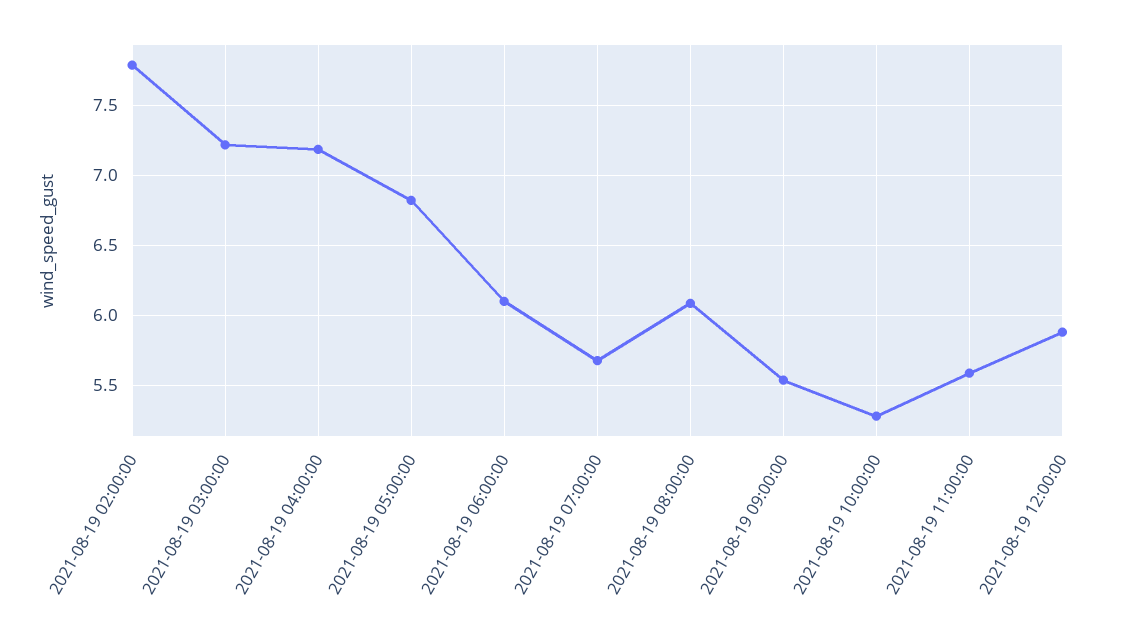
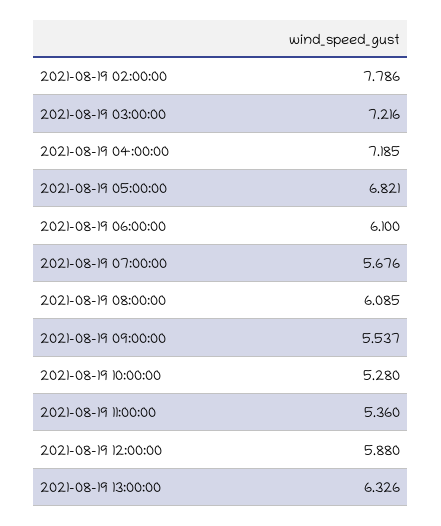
2021-08-19 11:00:00: 5.6 -> 5.36
2021-08-19 13:00:00: none -> 6.326

